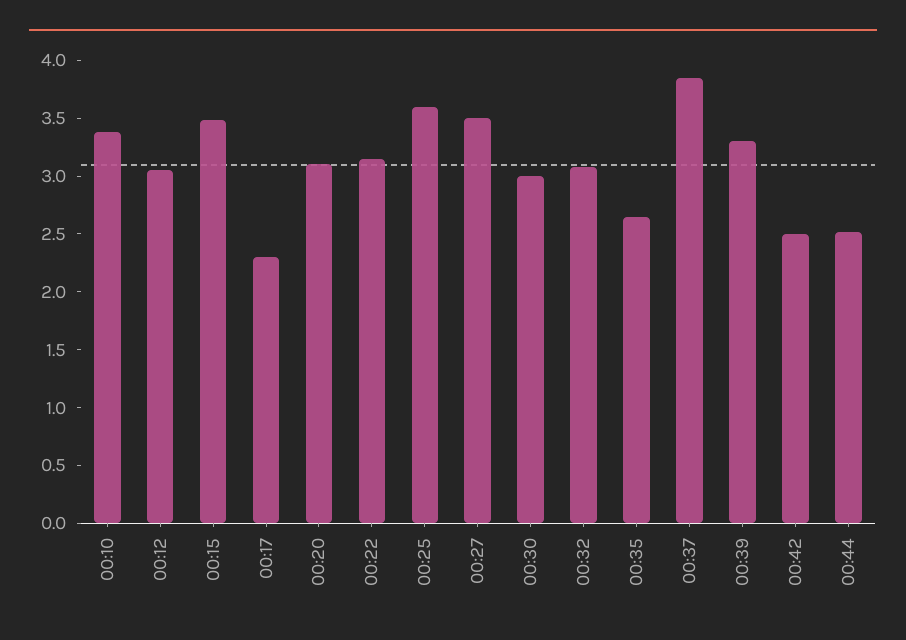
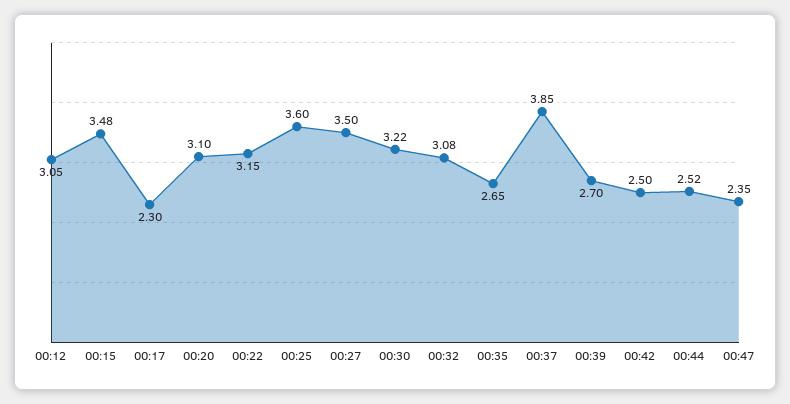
00:10: 3.4 -> none
00:30: 3 -> 3.22
00:39: 3.3 -> 2.7
00:47: none -> 2.35

